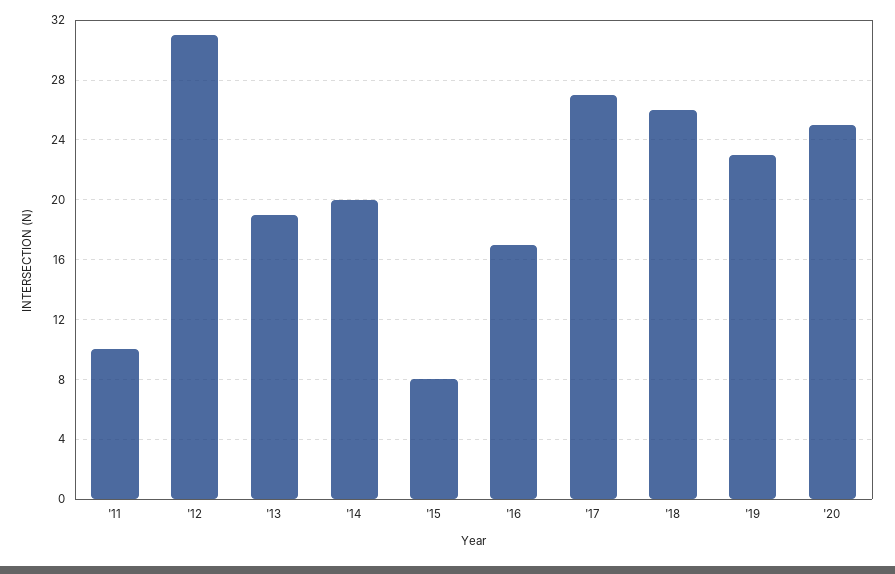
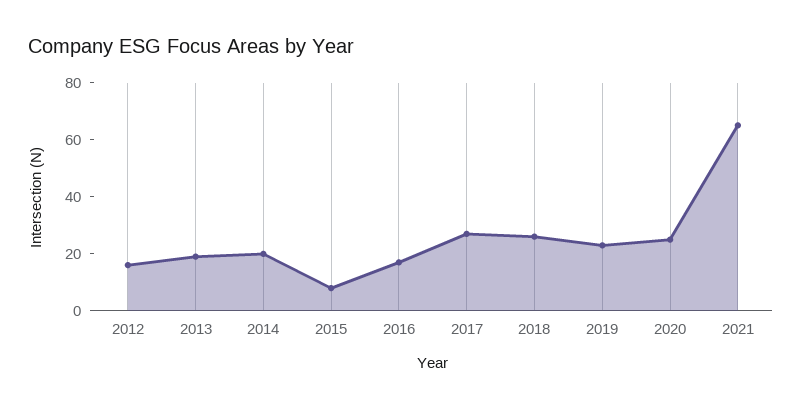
'11: 10 -> none
'12: 31 -> 15
2021: none -> 65

